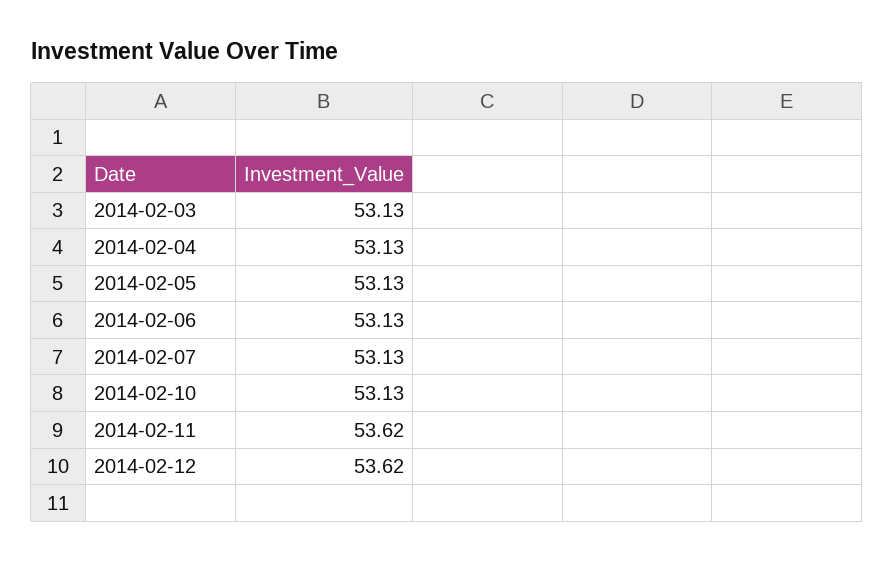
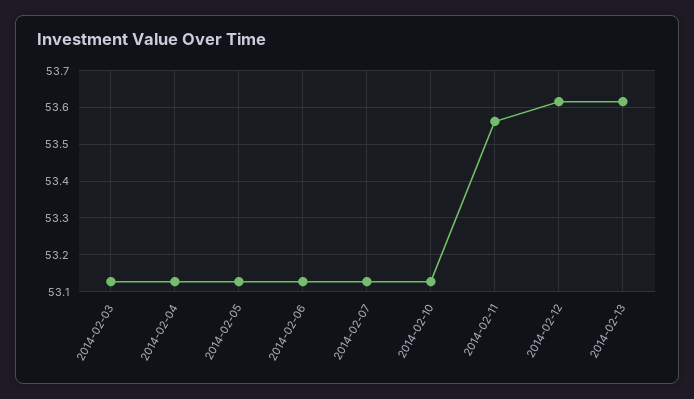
2014-02-11: 53.62 -> 53.56
2014-02-13: none -> 53.62

